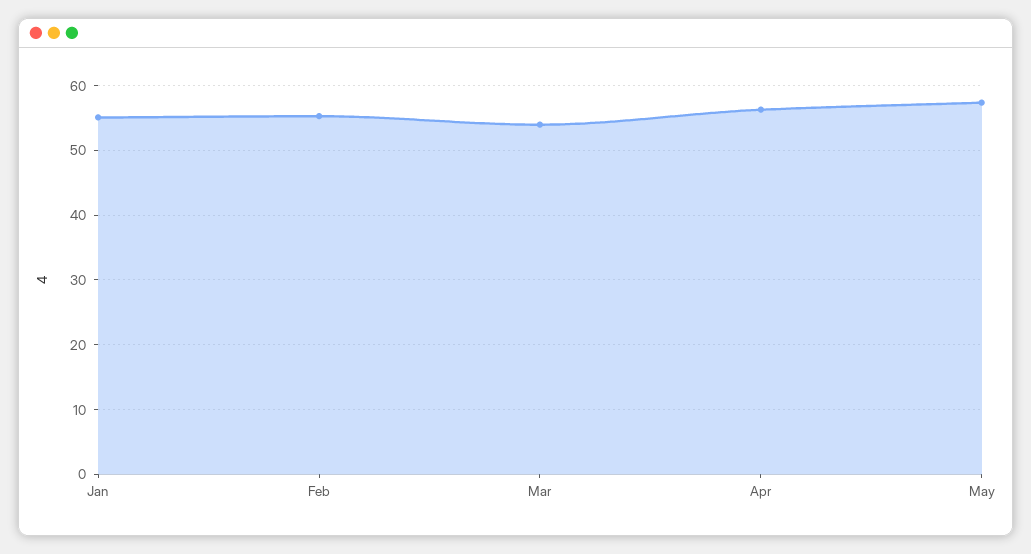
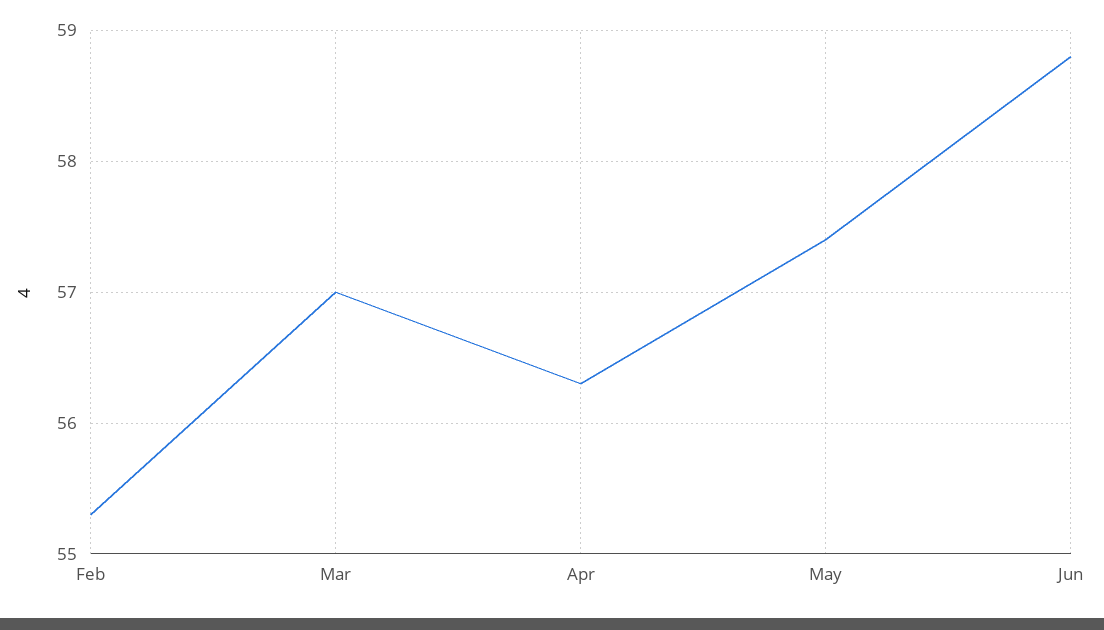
Jan: 55 -> none
Mar: 54 -> 57
Jun: none -> 58.8

